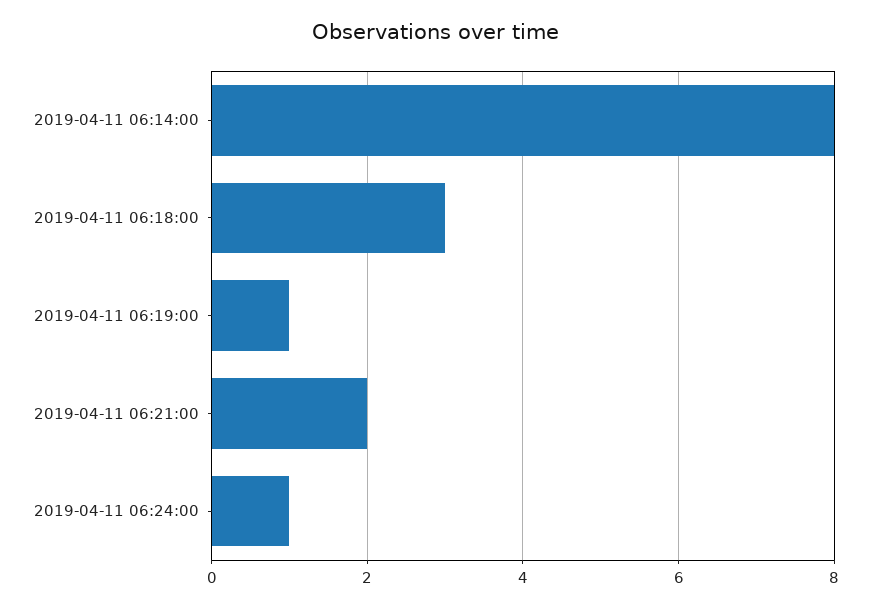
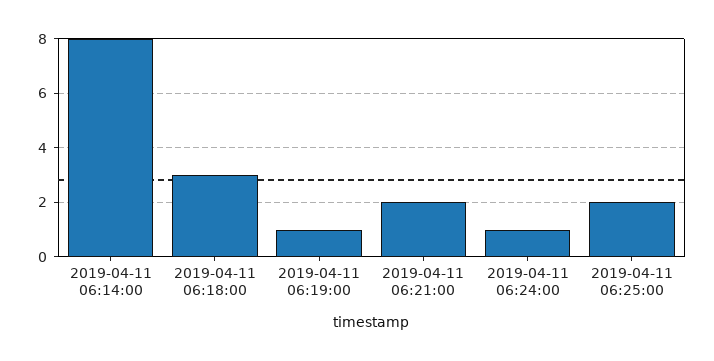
2019-04-11 06:25:00: none -> 2

